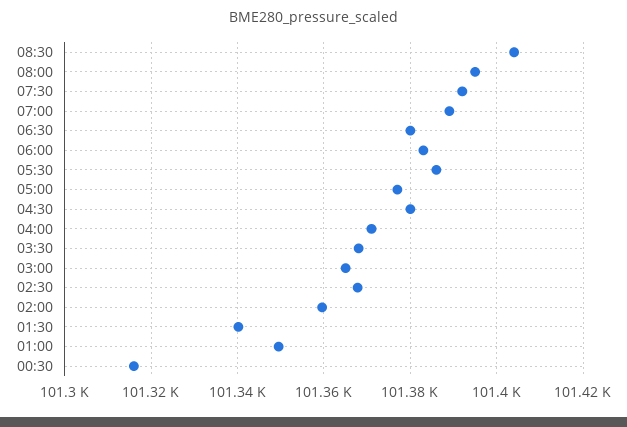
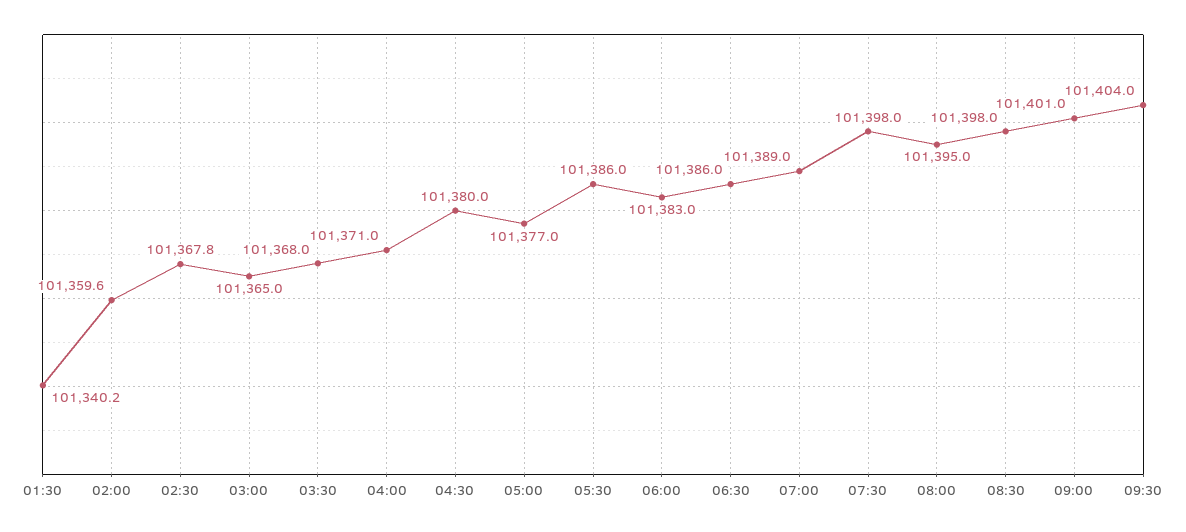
08:30: 101404 -> 101398
07:30: 101392 -> 101398
06:30: 101380 -> 101386
01:00: 101350 -> none
00:30: 101316 -> none
09:00: none -> 101401
09:30: none -> 101404

